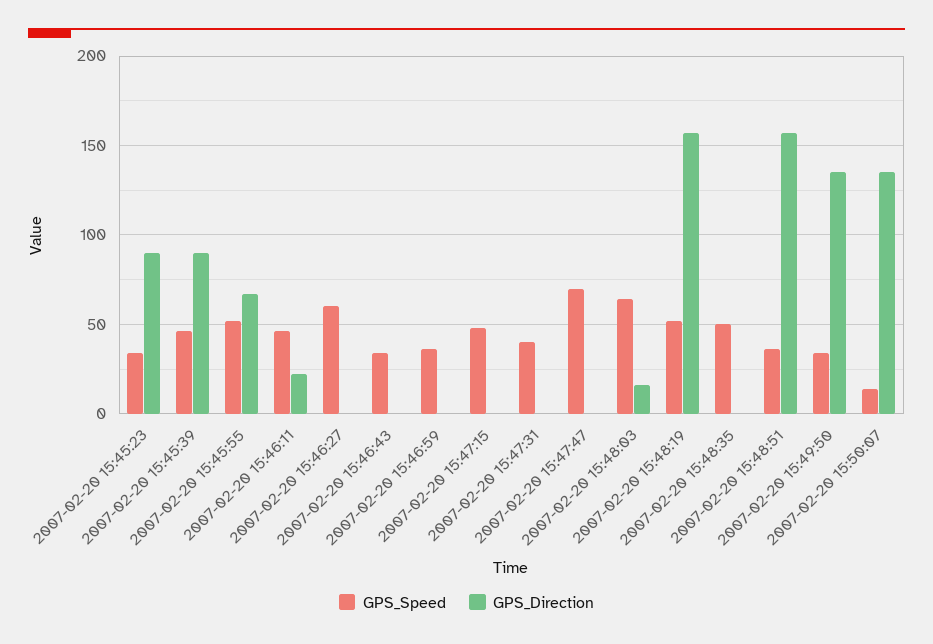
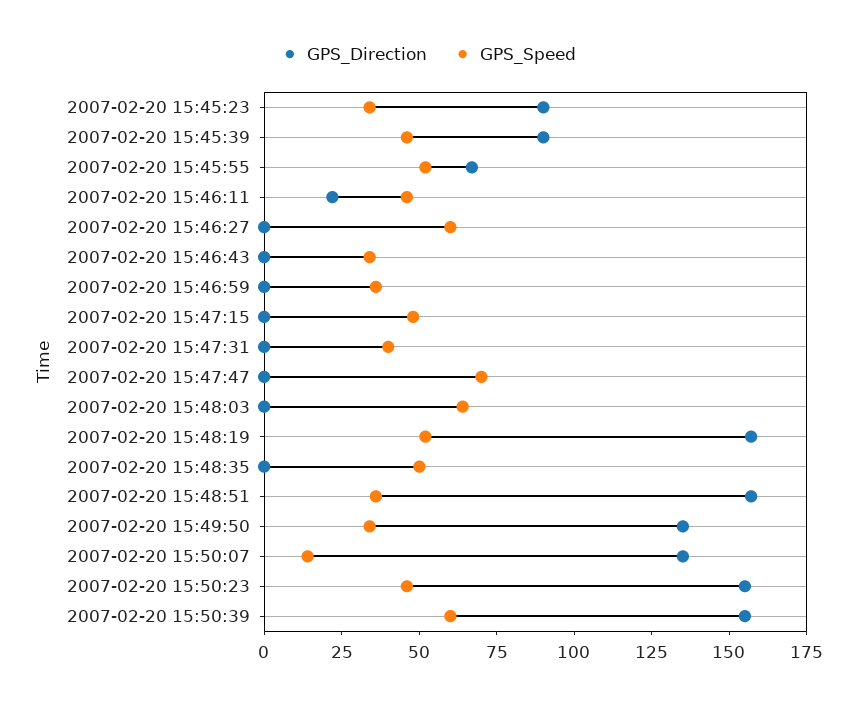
GPS_Direction, 2007-02-20 15:48:03: 15 -> 0
GPS_Direction, 2007-02-20 15:50:23: none -> 155
GPS_Speed, 2007-02-20 15:50:23: none -> 45
GPS_Direction, 2007-02-20 15:50:39: none -> 155
GPS_Speed, 2007-02-20 15:50:39: none -> 60

